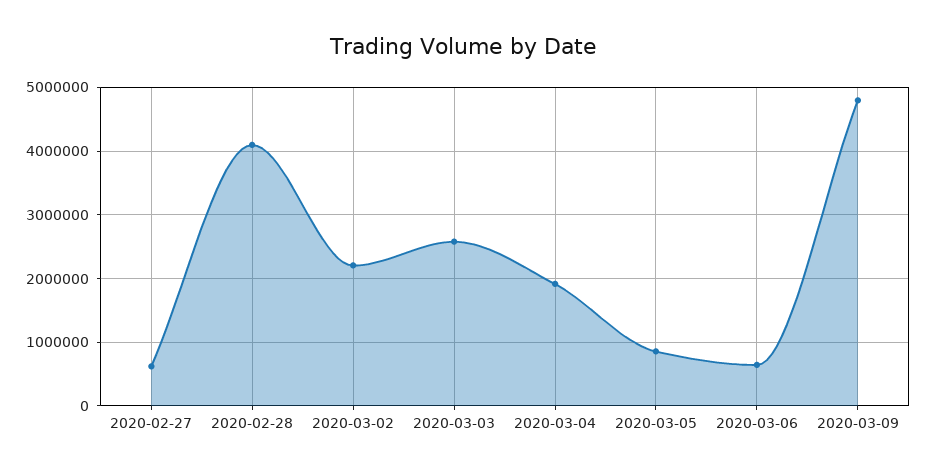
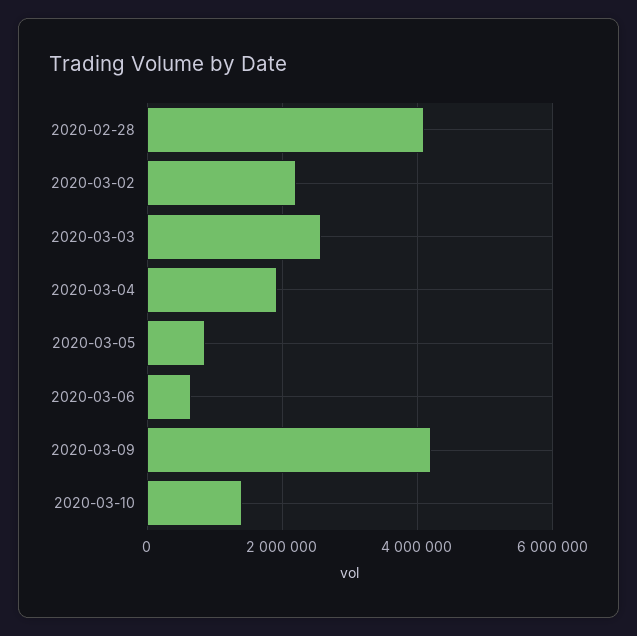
2020-02-27: 600000 -> none
2020-03-09: 4800000 -> 4200000
2020-03-10: none -> 1400000

